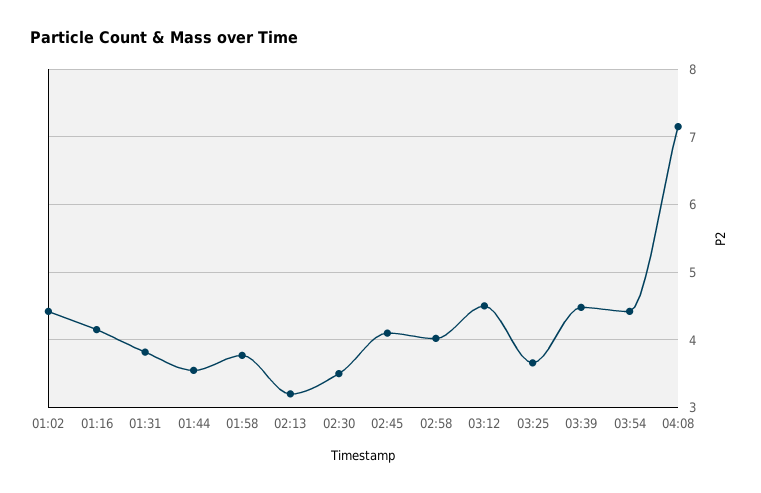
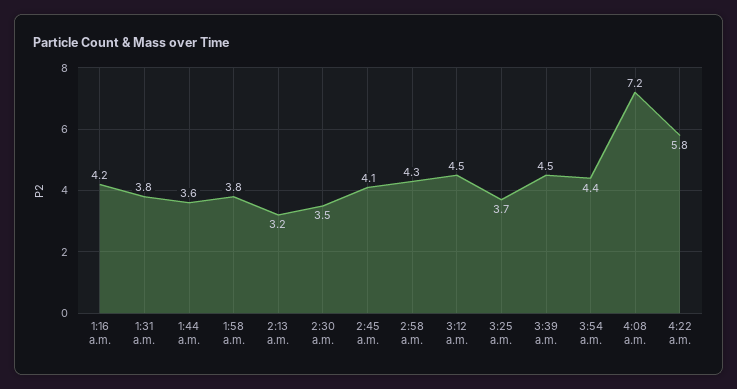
01:02: 4.4 -> none
02:58: 4 -> 4.3
4:22 a.m.: none -> 5.8

